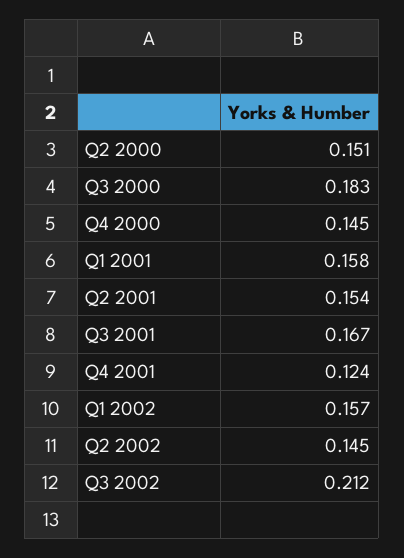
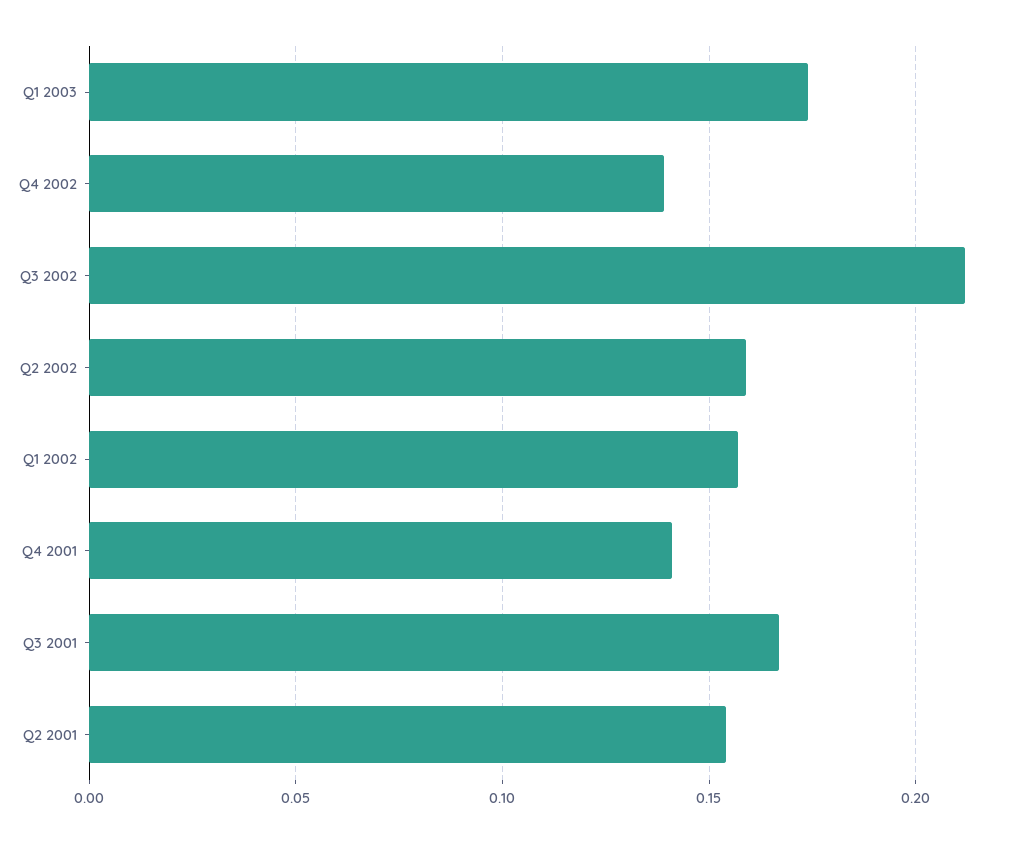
Q2 2000: 0.151 -> none
Q3 2000: 0.183 -> none
Q4 2000: 0.145 -> none
Q1 2001: 0.158 -> none
Q4 2001: 0.124 -> 0.14
Q2 2002: 0.145 -> 0.16
Q1 2003: none -> 0.175
Q4 2002: none -> 0.14

